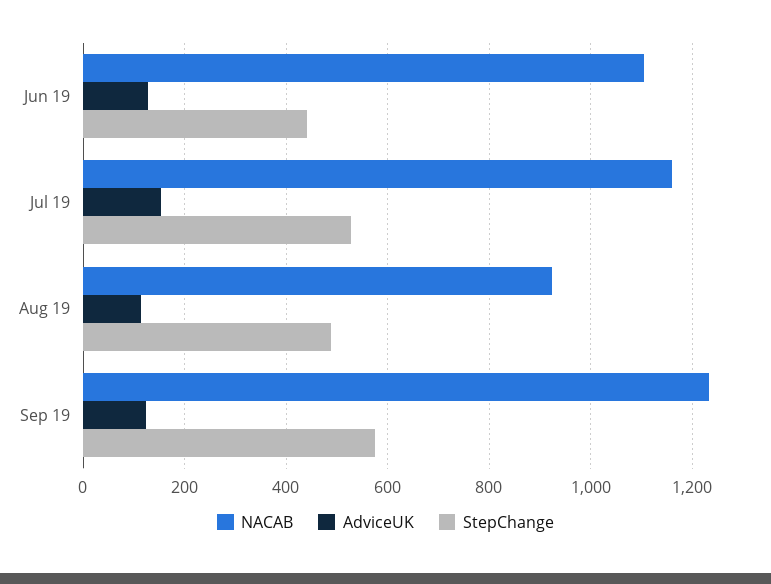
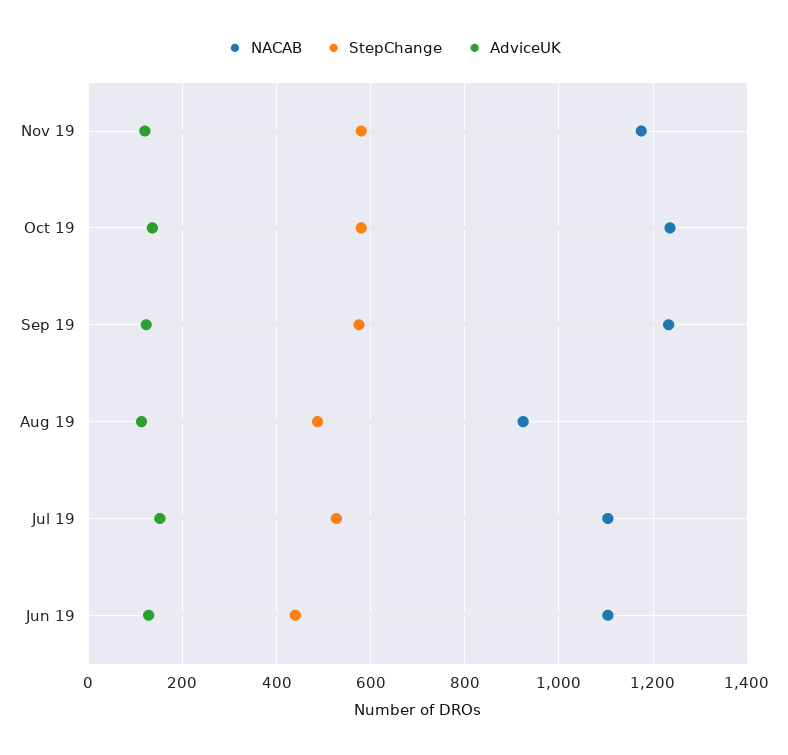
NACAB, Jul 19: 1160 -> 1100
NACAB, Nov 19: none -> 1180
StepChange, Nov 19: none -> 580
AdviceUK, Nov 19: none -> 120
NACAB, Oct 19: none -> 1240
StepChange, Oct 19: none -> 580
AdviceUK, Oct 19: none -> 140

